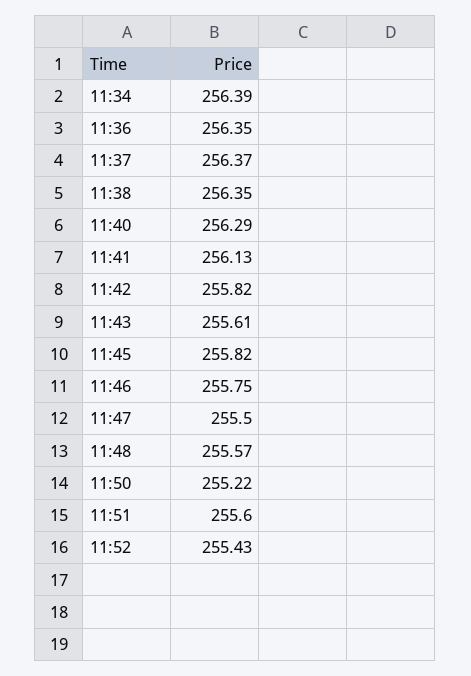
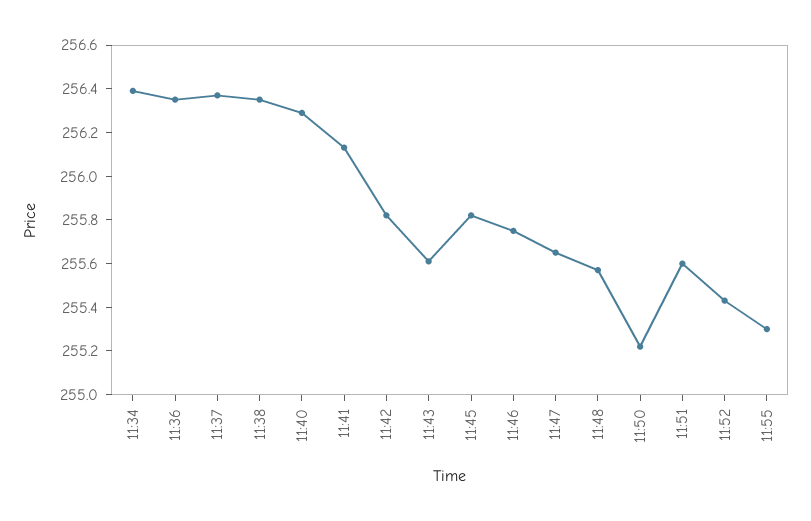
11:47: 255.5 -> 255.65
11:55: none -> 255.3

